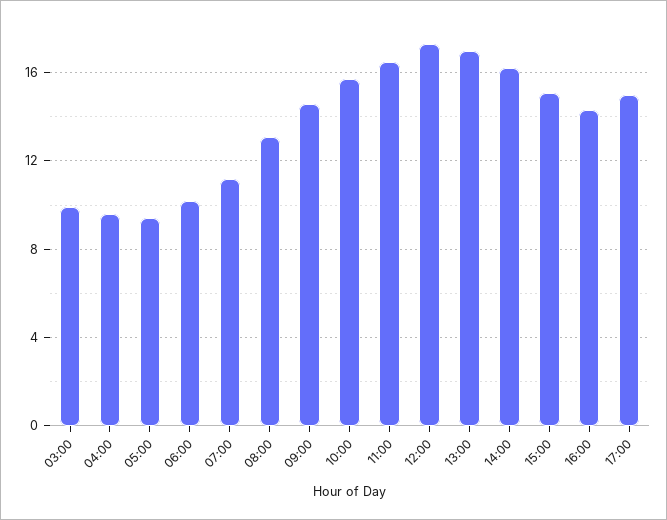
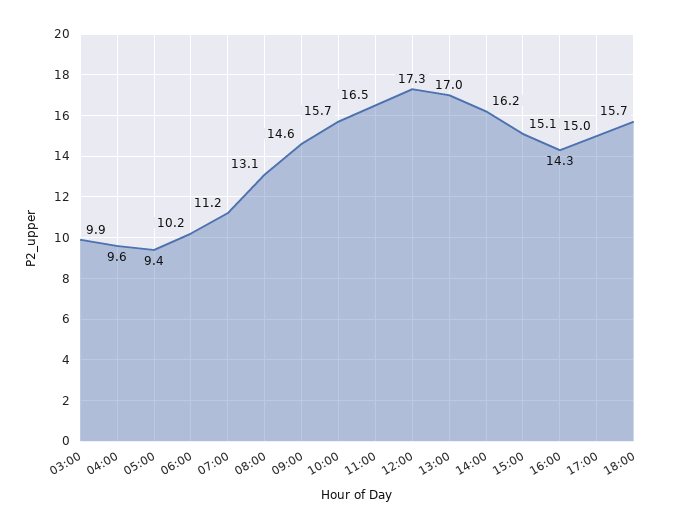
18:00: none -> 15.7

